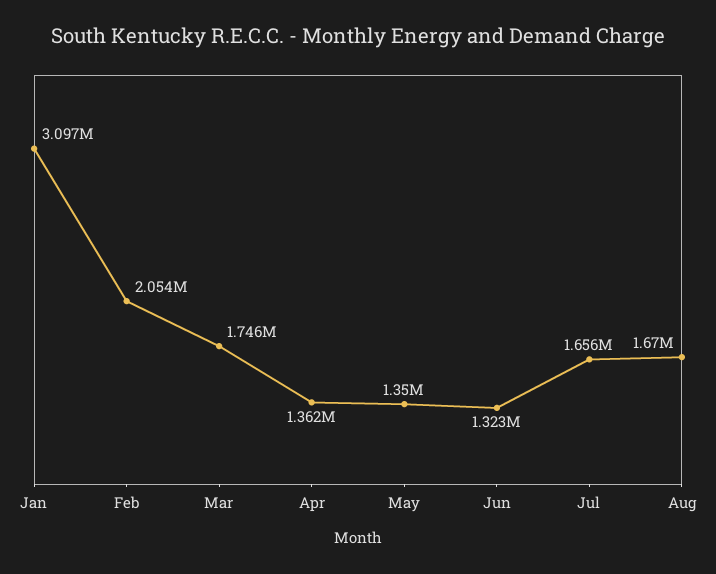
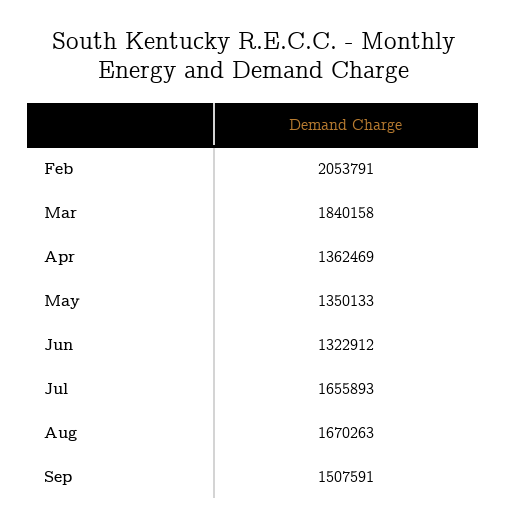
Jan: 3097000 -> none
Mar: 1746000 -> 1840158
Sep: none -> 1507591

